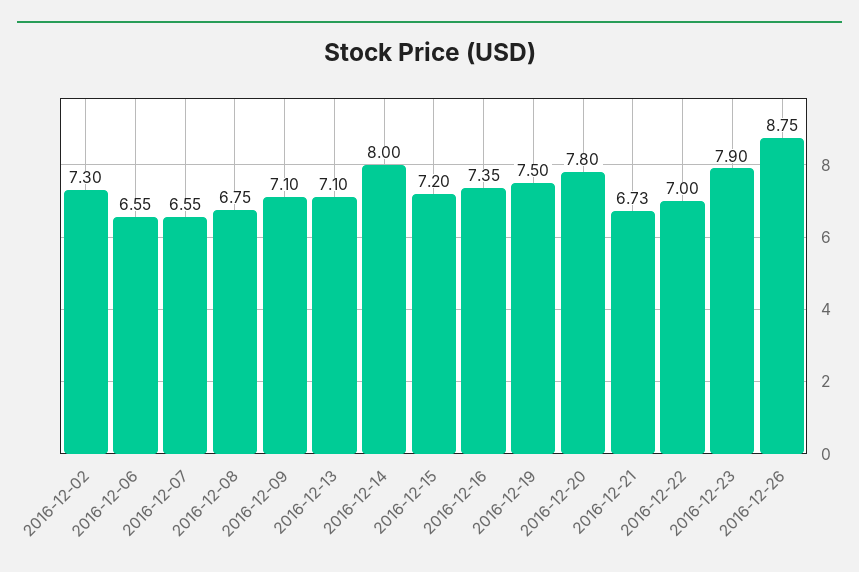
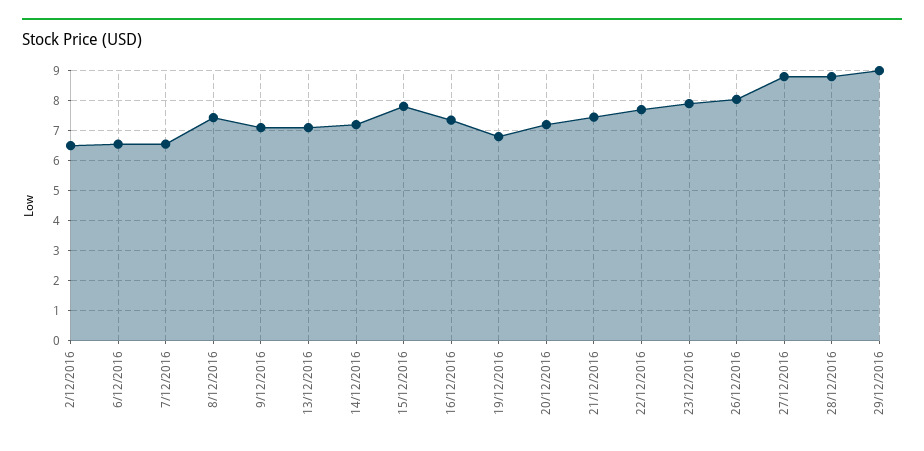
2016-12-02: 7.3 -> 6.5
2016-12-08: 6.75 -> 7.5
2016-12-14: 8 -> 7.25
2016-12-15: 7.2 -> 7.75
2016-12-19: 7.5 -> 6.75
2016-12-20: 7.8 -> 7.25
2016-12-21: 6.73 -> 7.5
2016-12-22: 7 -> 7.75
2016-12-26: 8.75 -> 8
27/12/2016: none -> 8.75
28/12/2016: none -> 8.75
29/12/2016: none -> 9

